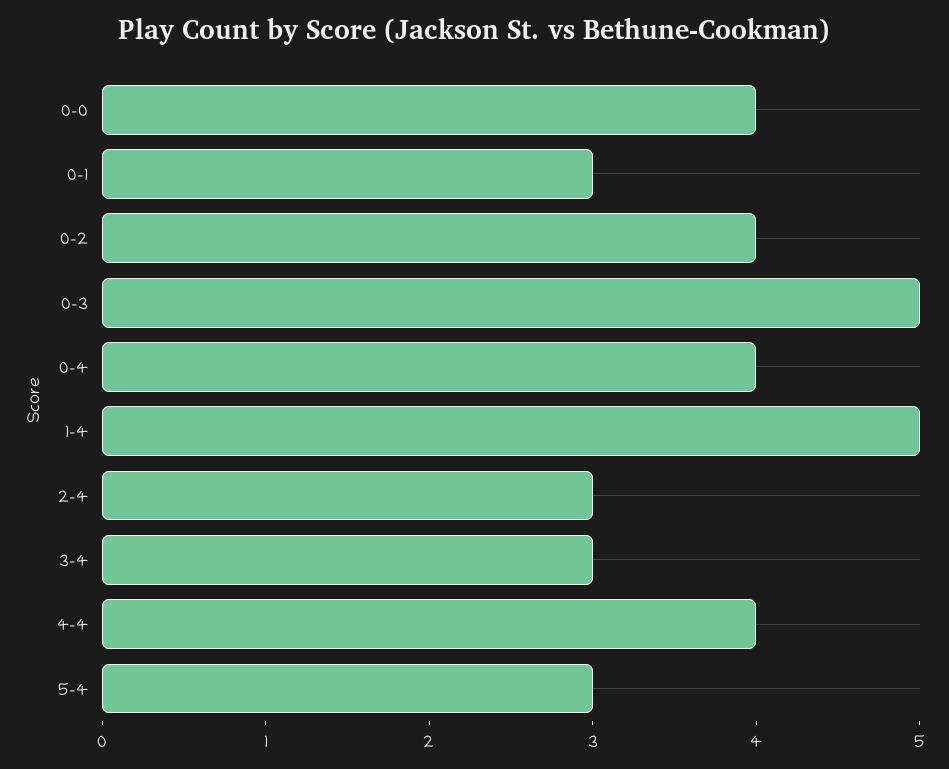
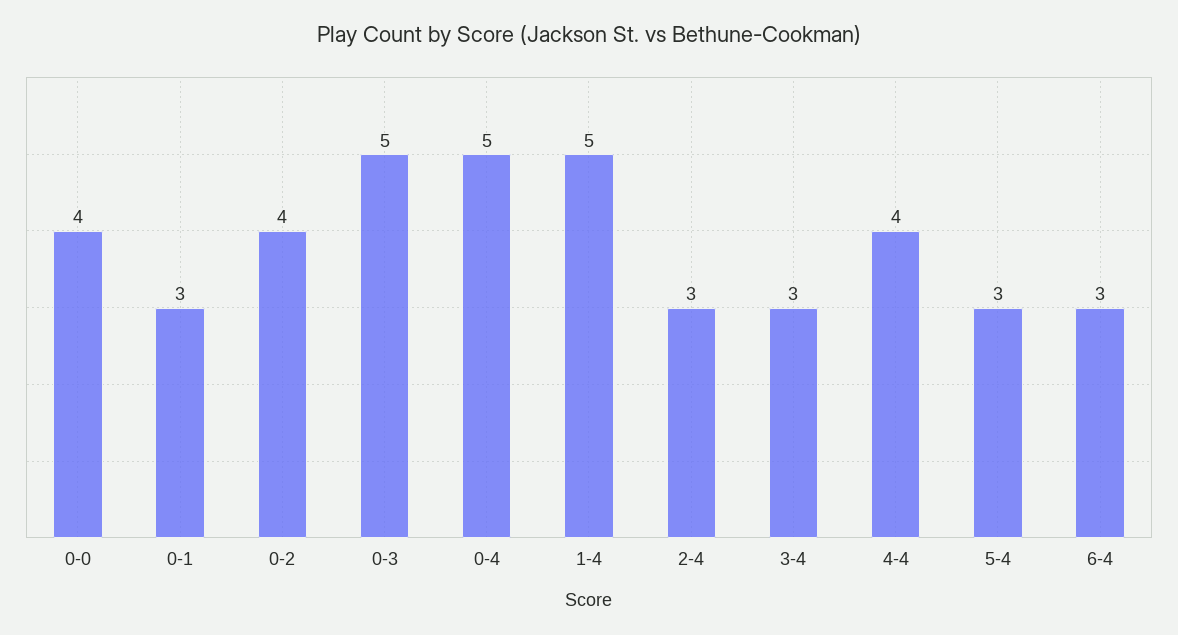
0-4: 4 -> 5
6-4: none -> 3

